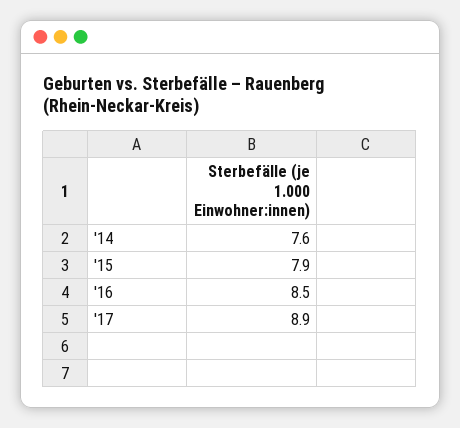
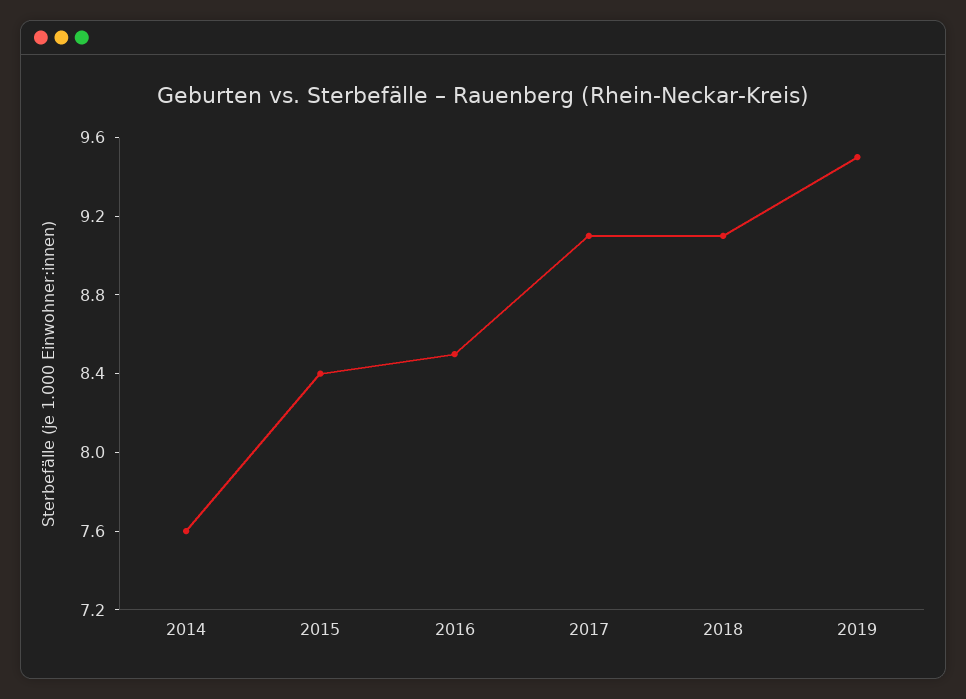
'15: 7.9 -> 8.4
'17: 8.9 -> 9.1
2018: none -> 9.1
2019: none -> 9.5

